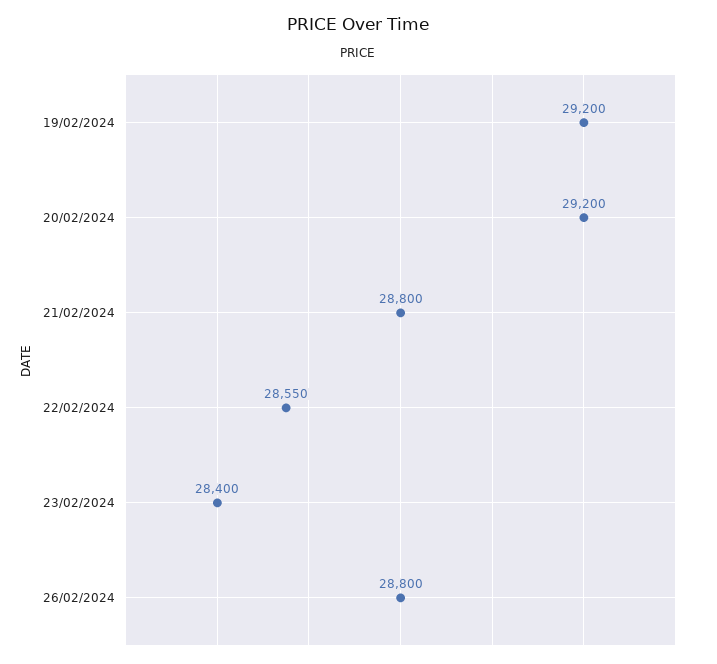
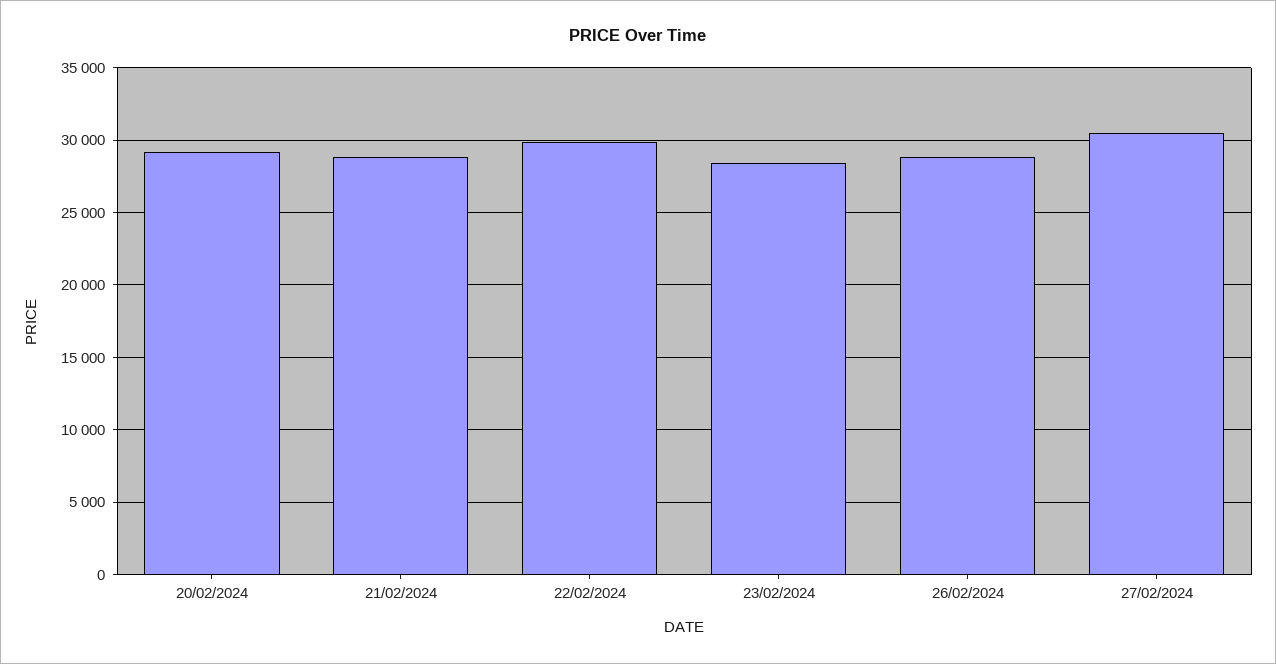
19/02/2024: 29200 -> none
22/02/2024: 28550 -> 30000
27/02/2024: none -> 30500

